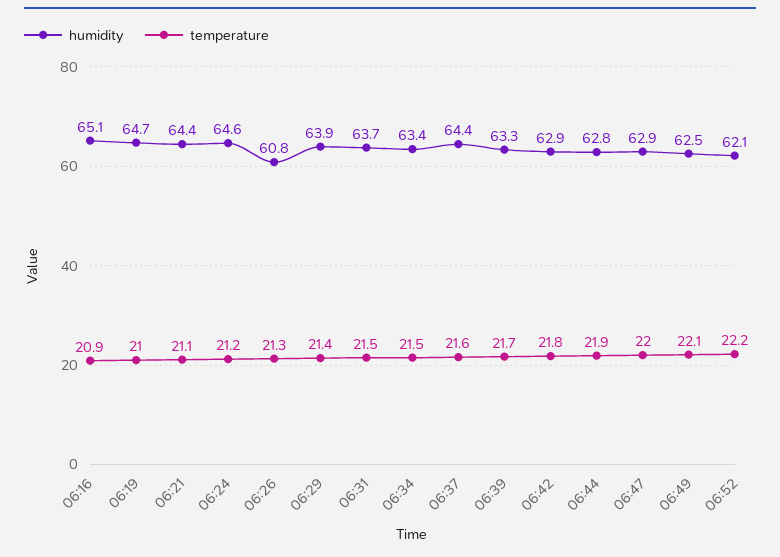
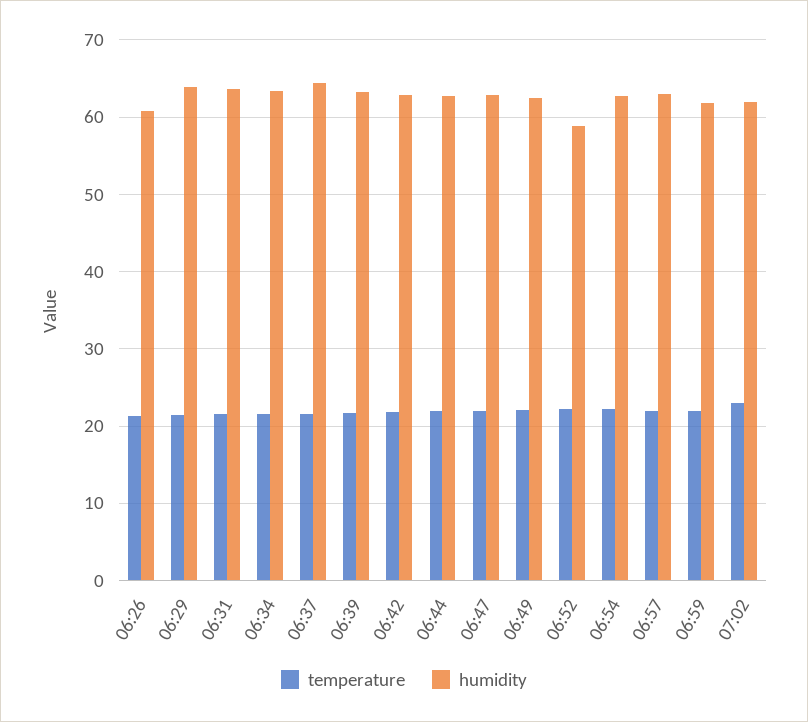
humidity, 06:16: 65.1 -> none
temperature, 06:16: 20.9 -> none
humidity, 06:19: 64.7 -> none
temperature, 06:19: 21 -> none
humidity, 06:21: 64.4 -> none
temperature, 06:21: 21.1 -> none
humidity, 06:24: 64.6 -> none
temperature, 06:24: 21.2 -> none
humidity, 06:52: 62.1 -> 59
temperature, 06:54: none -> 22
humidity, 06:54: none -> 63
temperature, 06:57: none -> 22
humidity, 06:57: none -> 63
temperature, 06:59: none -> 22
humidity, 06:59: none -> 62
temperature, 07:02: none -> 23
humidity, 07:02: none -> 62

